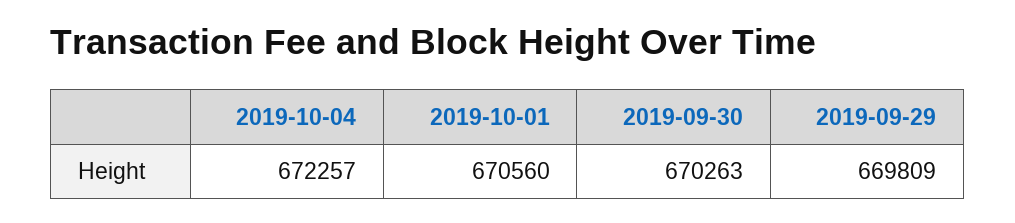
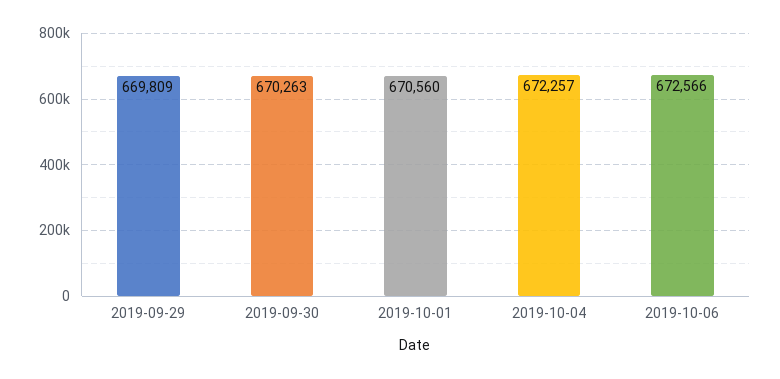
2019-10-06: none -> 672566

